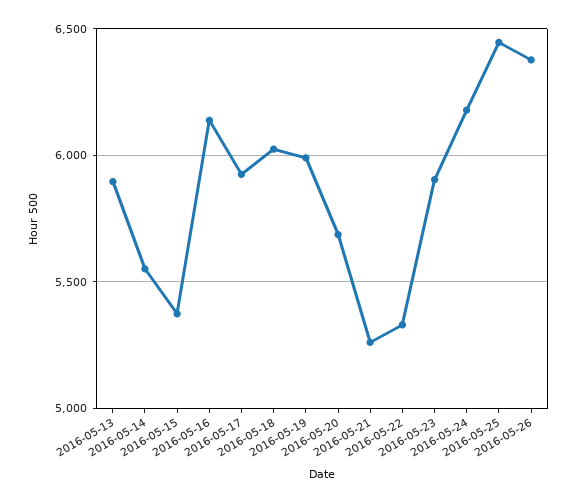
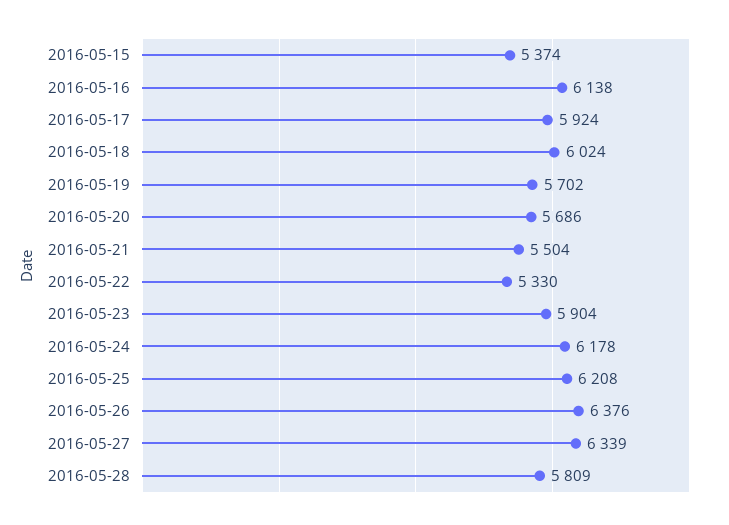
2016-05-13: 5900 -> none
2016-05-14: 5550 -> none
2016-05-19: 6000 -> 5702
2016-05-21: 5250 -> 5504
2016-05-25: 6450 -> 6208
2016-05-27: none -> 6339
2016-05-28: none -> 5809

